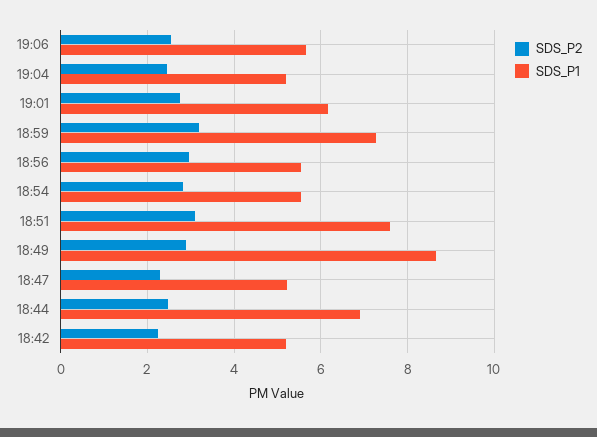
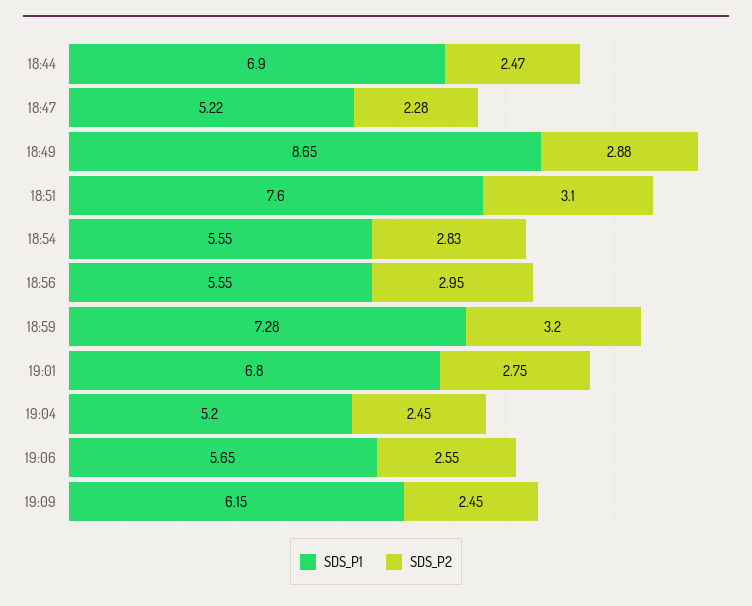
SDS_P1, 19:01: 6.2 -> 6.8
SDS_P2, 18:42: 2.2 -> none
SDS_P1, 18:42: 5.2 -> none
SDS_P1, 19:09: none -> 6.15
SDS_P2, 19:09: none -> 2.45

